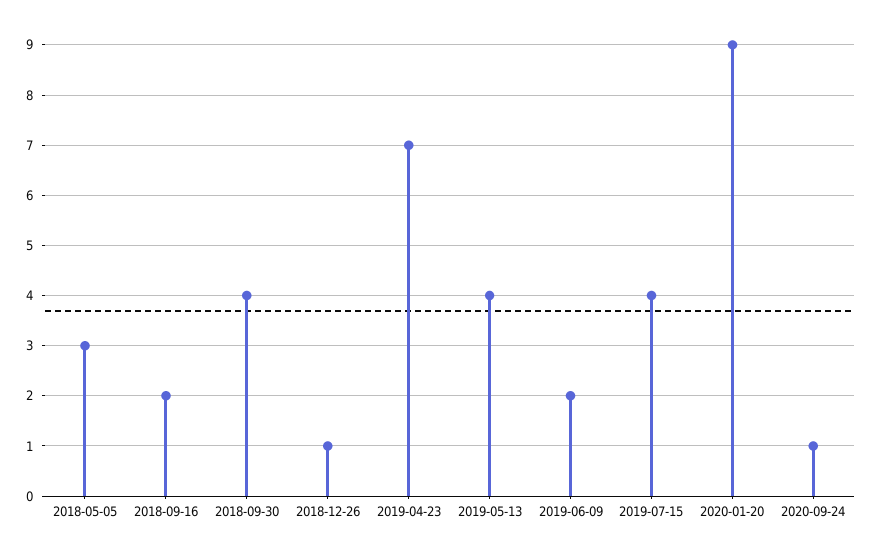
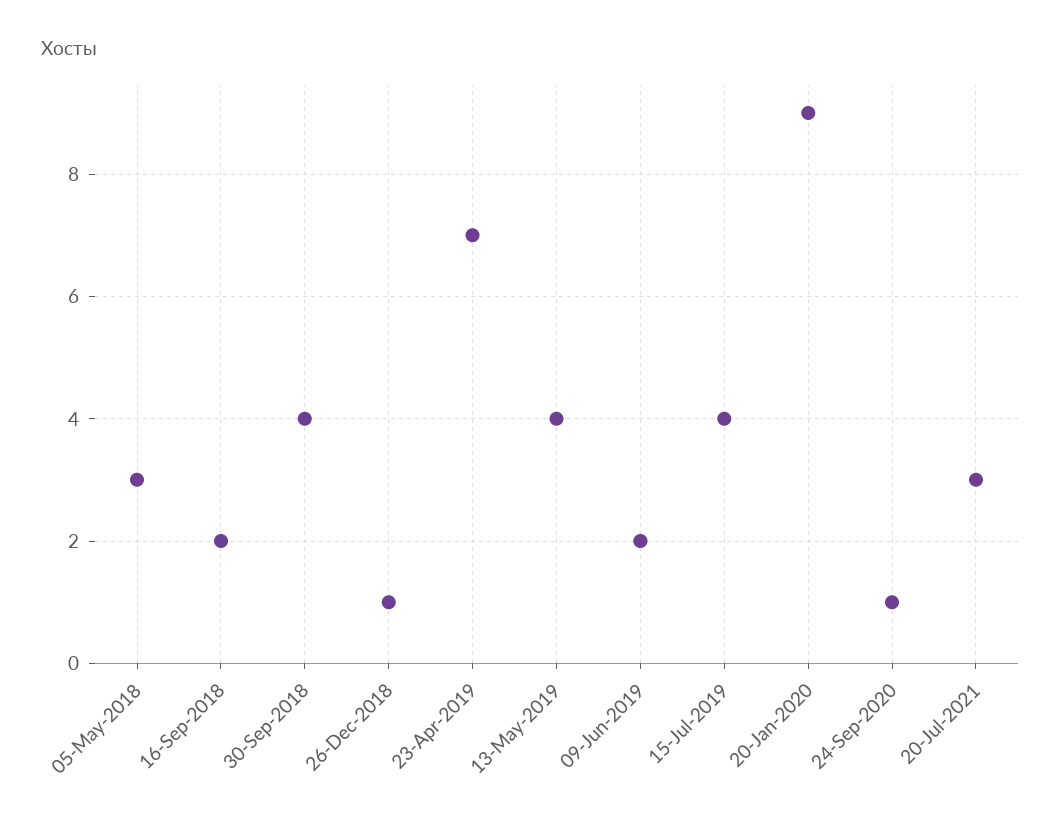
20-Jul-2021: none -> 3

